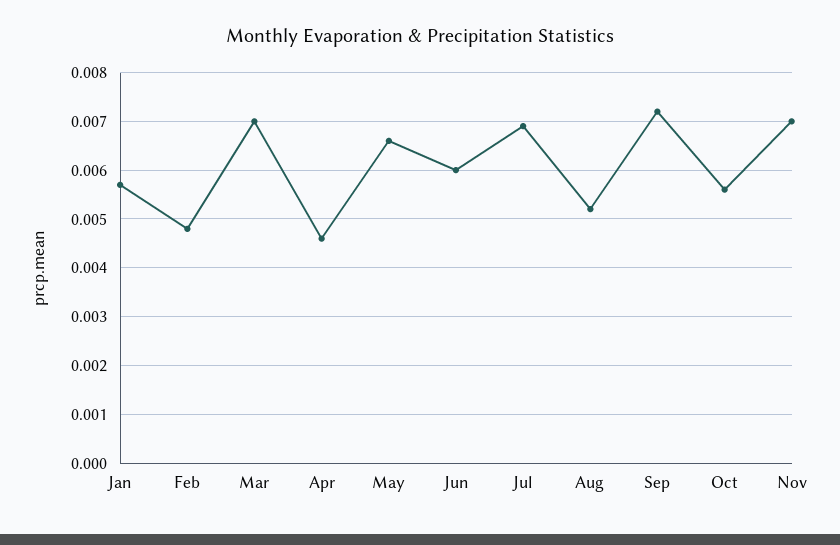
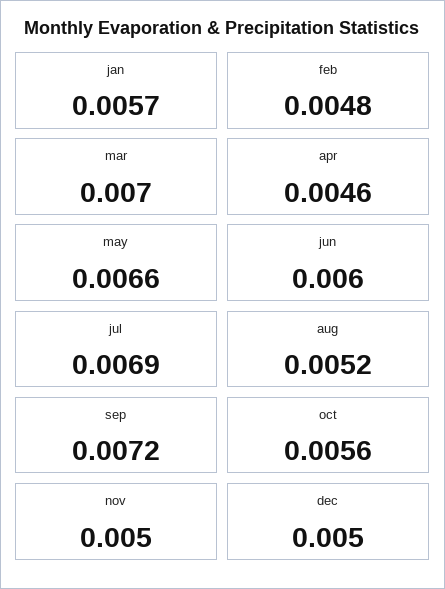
Nov: 0.007 -> 0.005
dec: none -> 0.005

